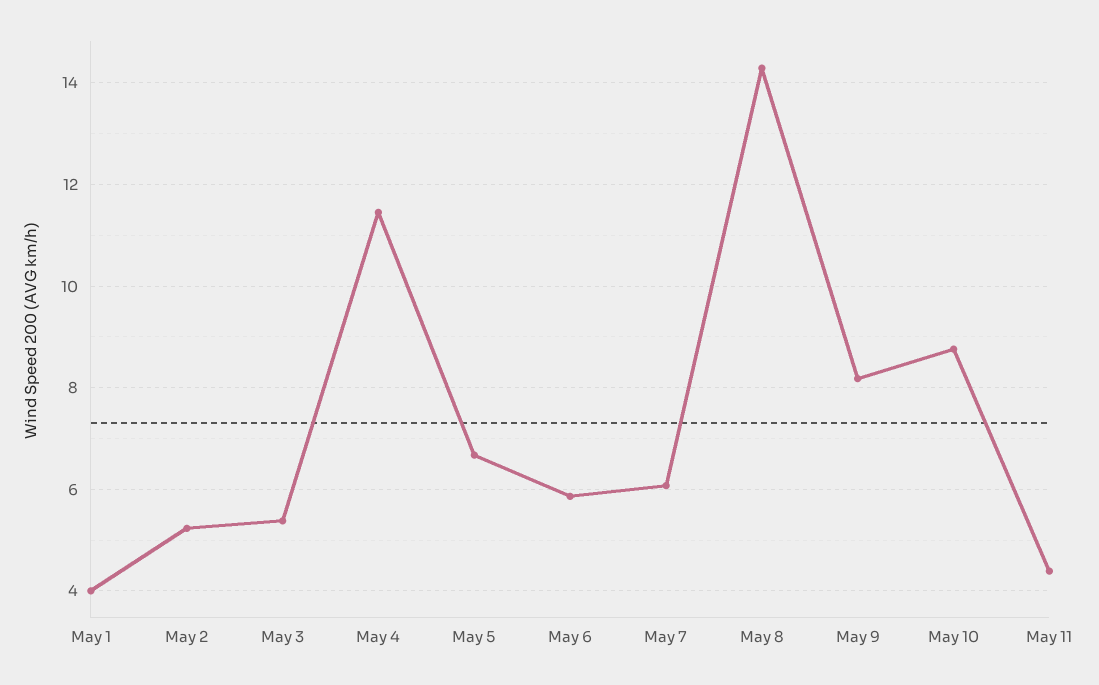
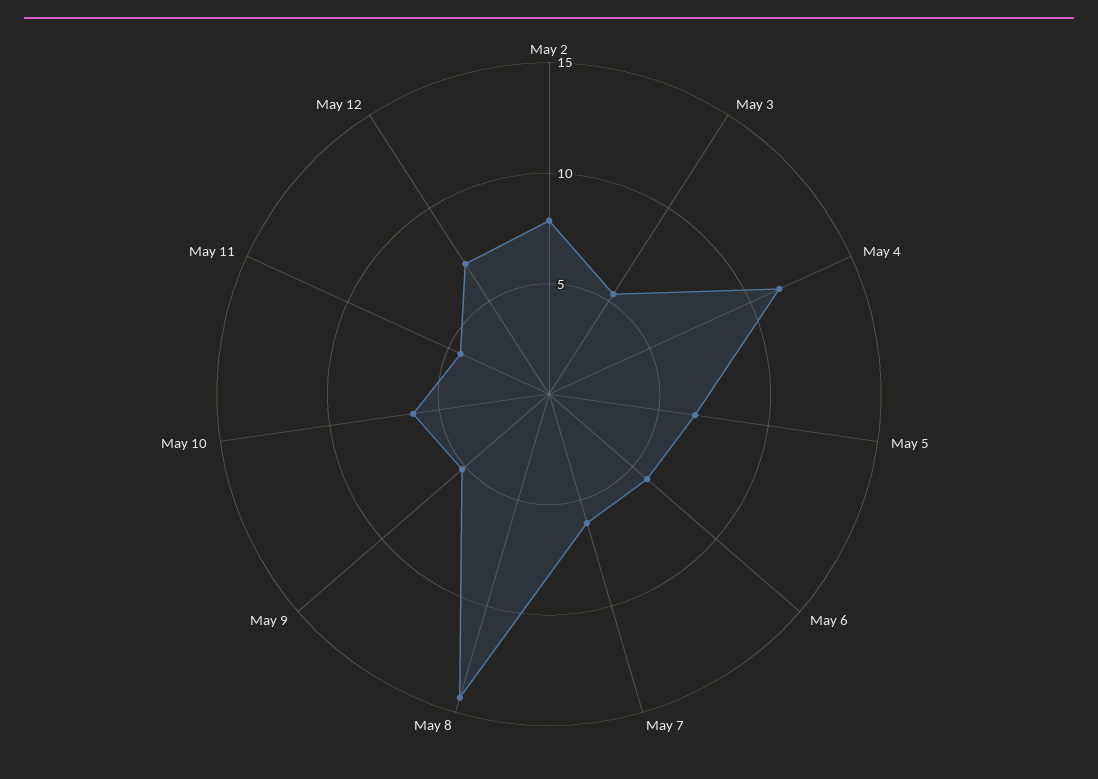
May 1: 4 -> none
May 2: 5.2 -> 8
May 9: 8.2 -> 5
May 10: 8.8 -> 6
May 12: none -> 7

